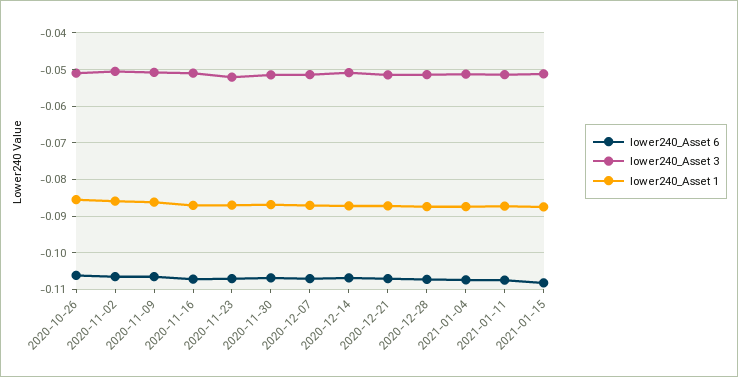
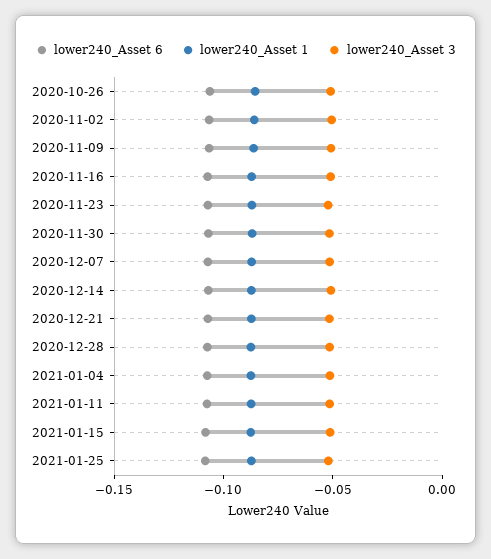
lower240_Asset 6, 2021-01-25: none -> -0.11
lower240_Asset 1, 2021-01-25: none -> -0.09
lower240_Asset 3, 2021-01-25: none -> -0.05

